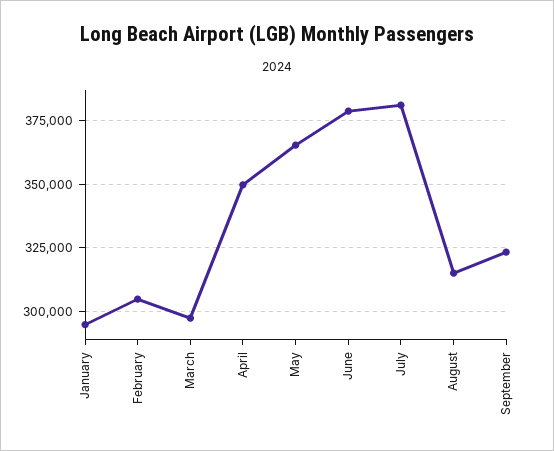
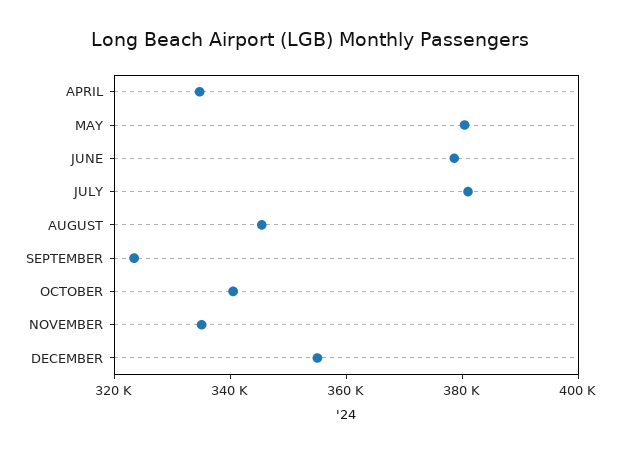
January: 295000 -> none
February: 305000 -> none
March: 297500 -> none
April: 350000 -> 335000
May: 365000 -> 380000
August: 315000 -> 345000
OCTOBER: none -> 340000
NOVEMBER: none -> 335000
DECEMBER: none -> 355000

